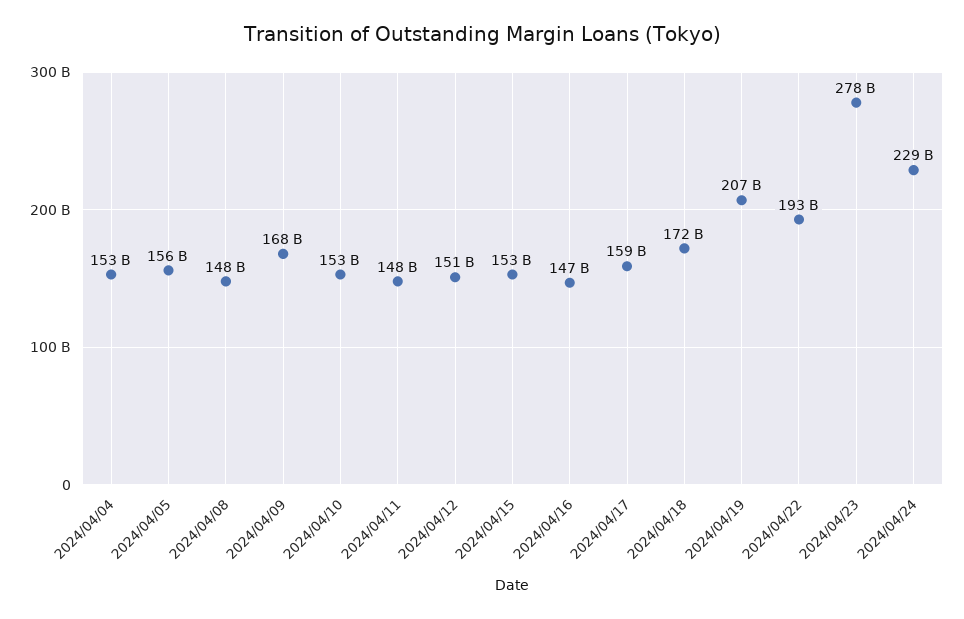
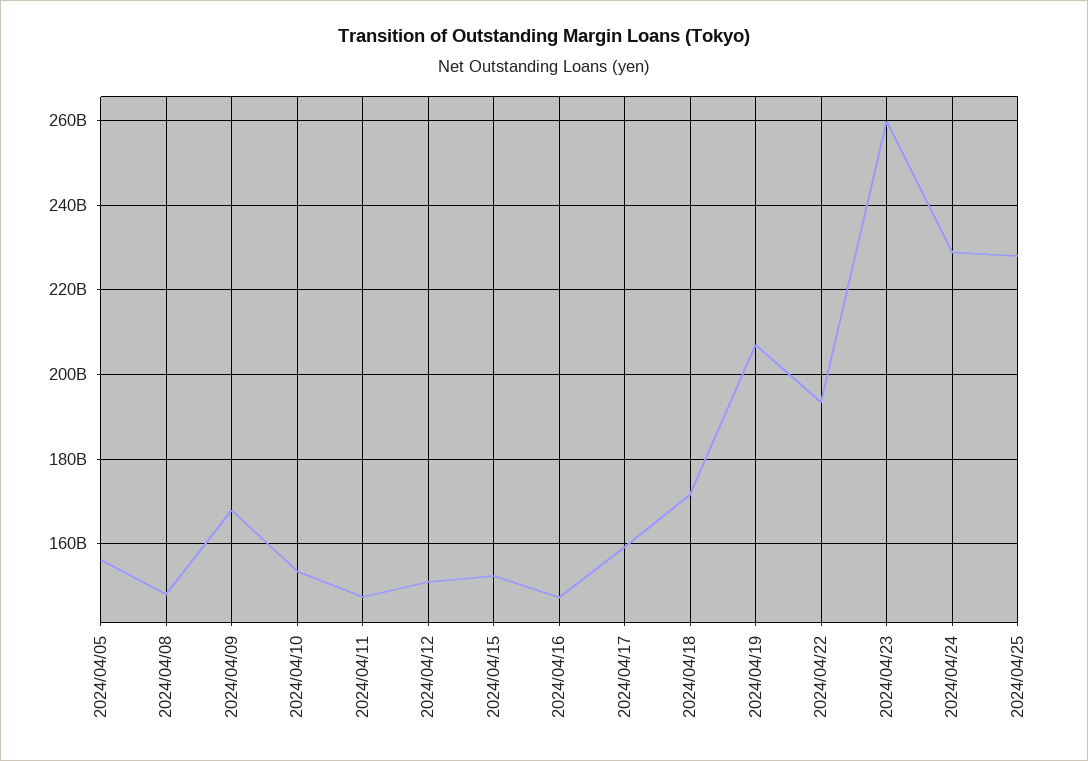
2024/04/04: 153000000000 -> none
2024/04/23: 278000000000 -> 260000000000
2024/04/25: none -> 228000000000

